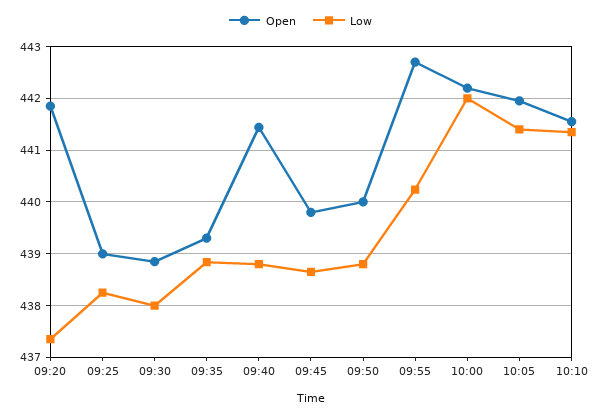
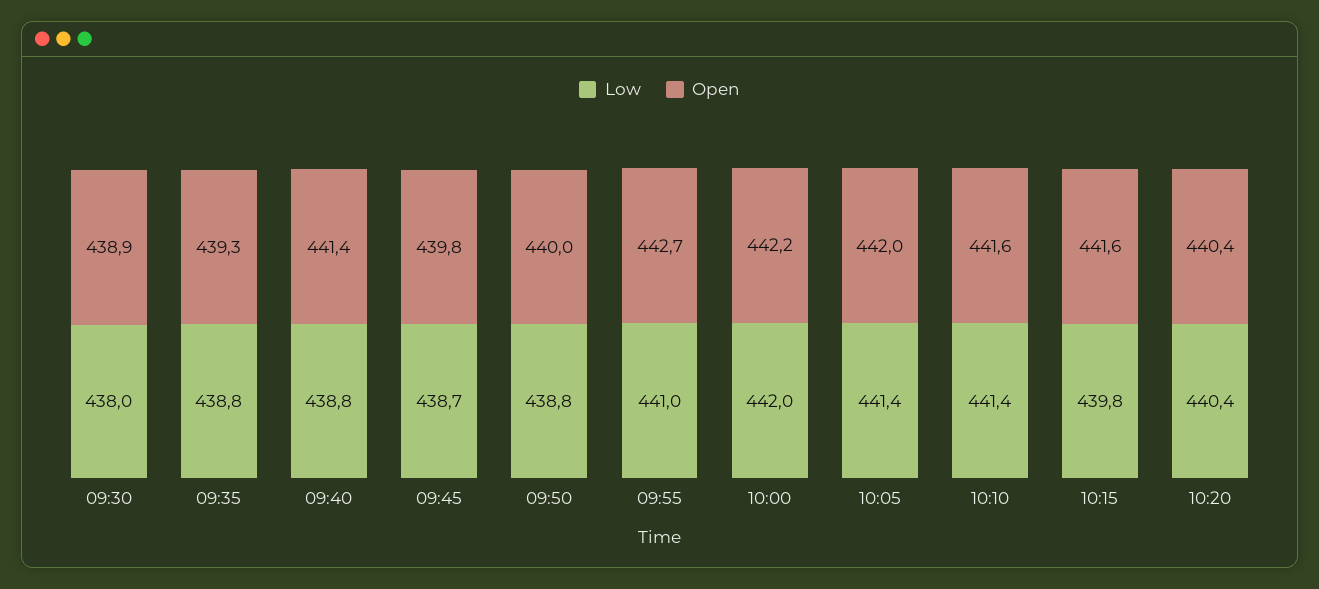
Open, 09:20: 441.8 -> none
Low, 09:20: 437.4 -> none
Open, 09:25: 439 -> none
Low, 09:25: 438.2 -> none
Low, 09:55: 440.2 -> 441
Low, 10:15: none -> 439.8
Open, 10:15: none -> 441.6
Low, 10:20: none -> 440.4
Open, 10:20: none -> 440.4

